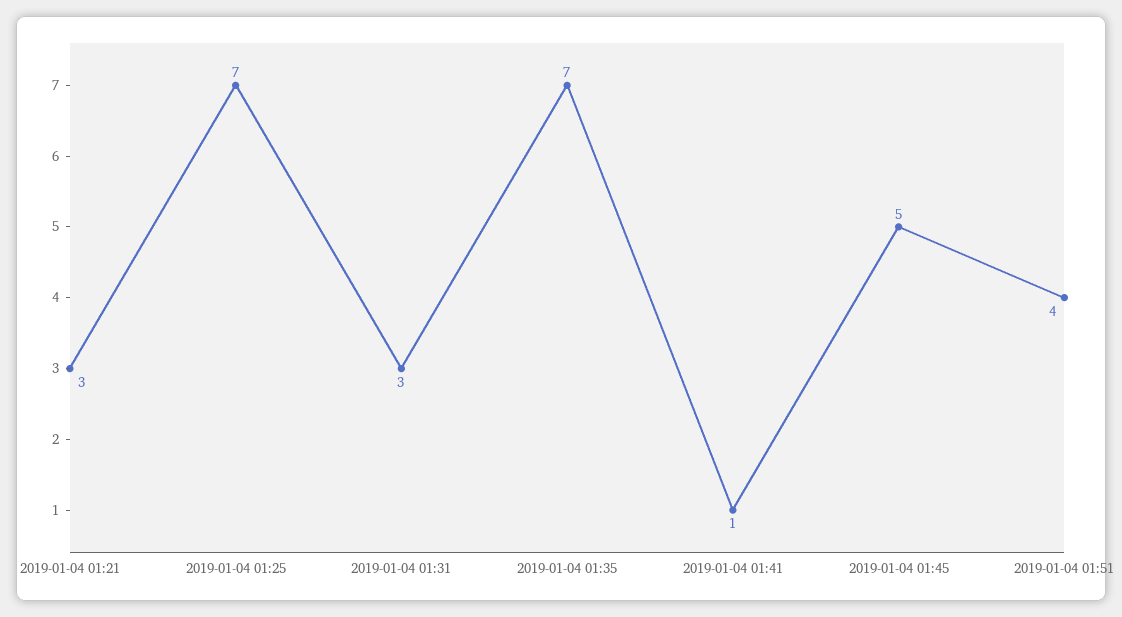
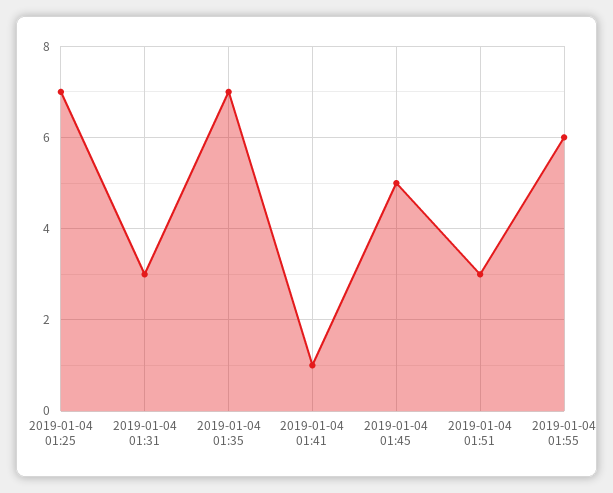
2019-01-04 01:21: 3 -> none
2019-01-04 01:51: 4 -> 3
2019-01-04 01:55: none -> 6

